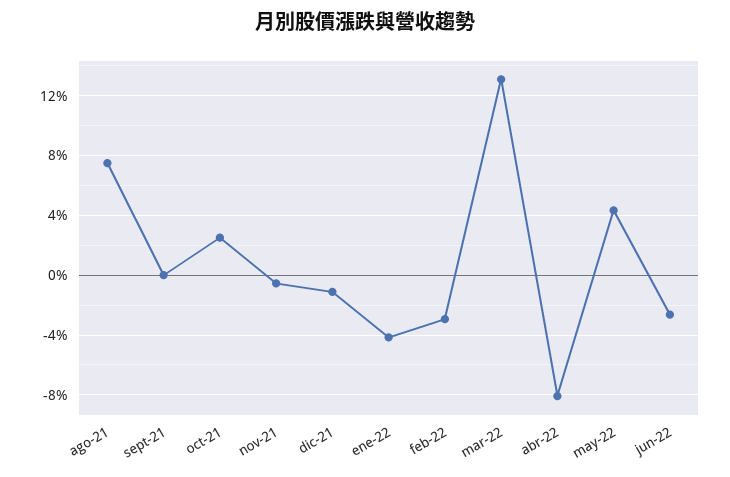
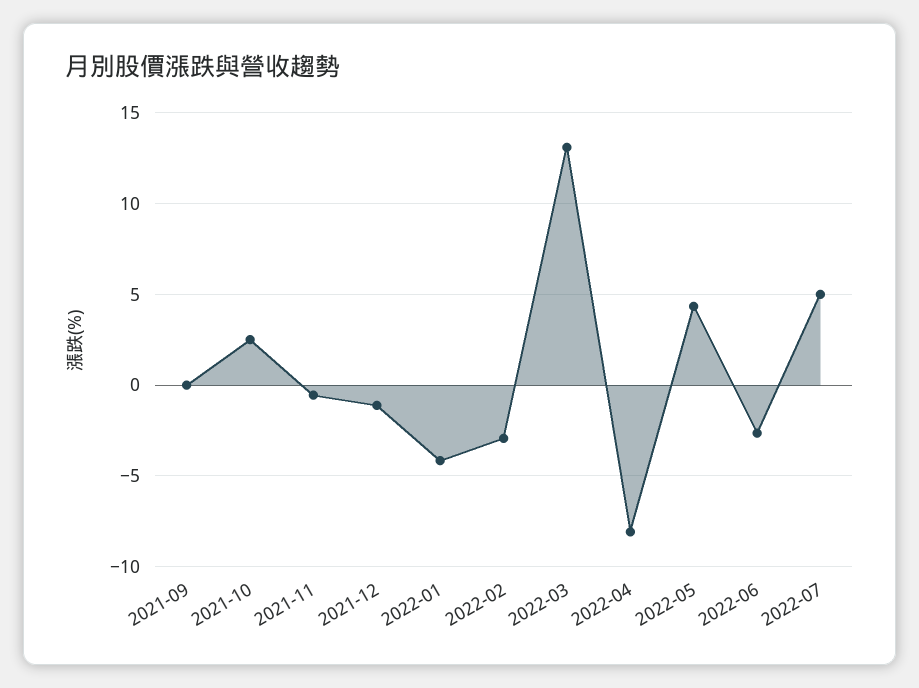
ago-21: 7.5 -> none
2022-07: none -> 5

